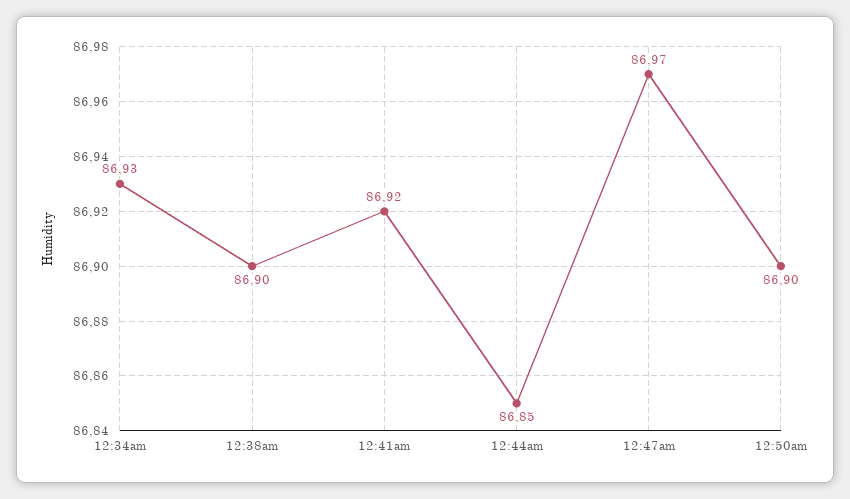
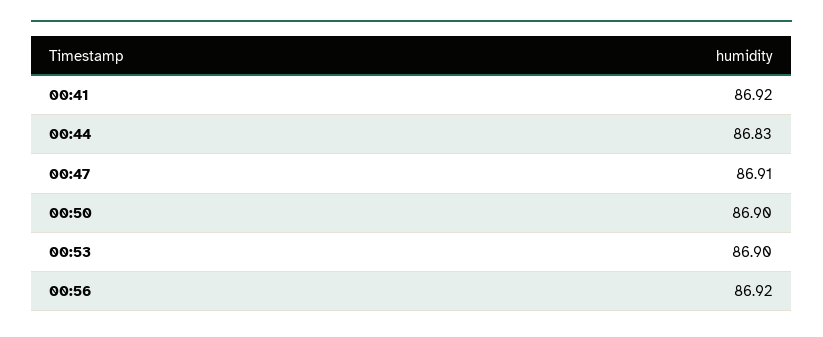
12:34am: 86.93 -> none
12:38am: 86.9 -> none
12:44am: 86.85 -> 86.83
12:47am: 86.97 -> 86.91
00:53: none -> 86.9
00:56: none -> 86.92

